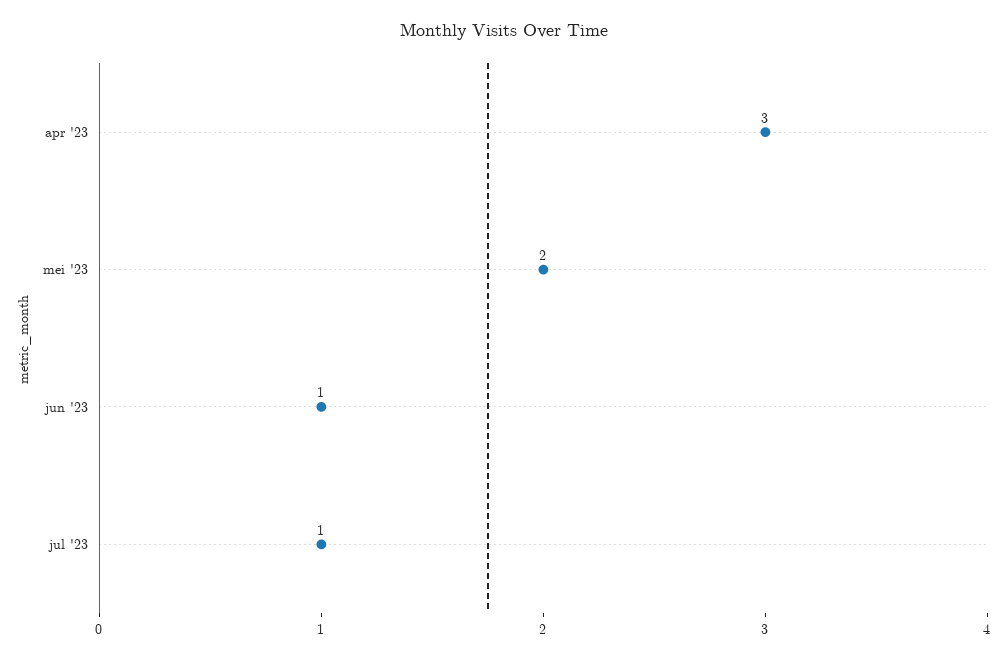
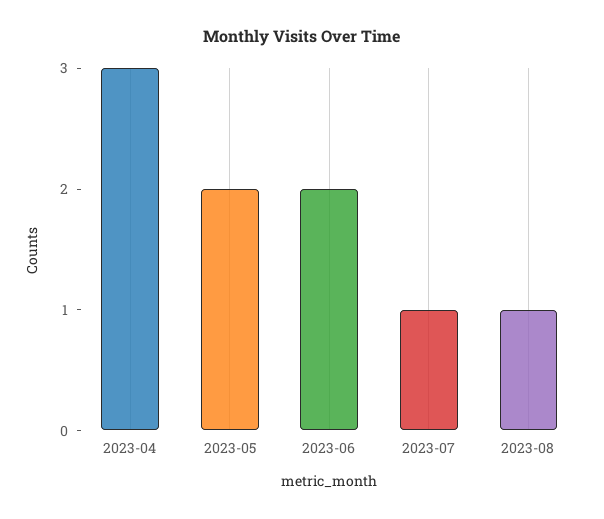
jun '23: 1 -> 2
2023-08: none -> 1

